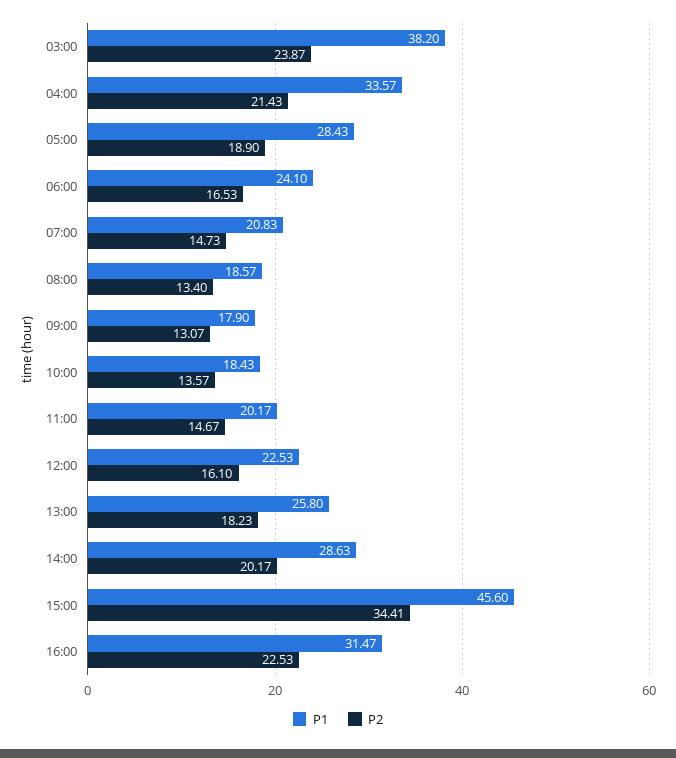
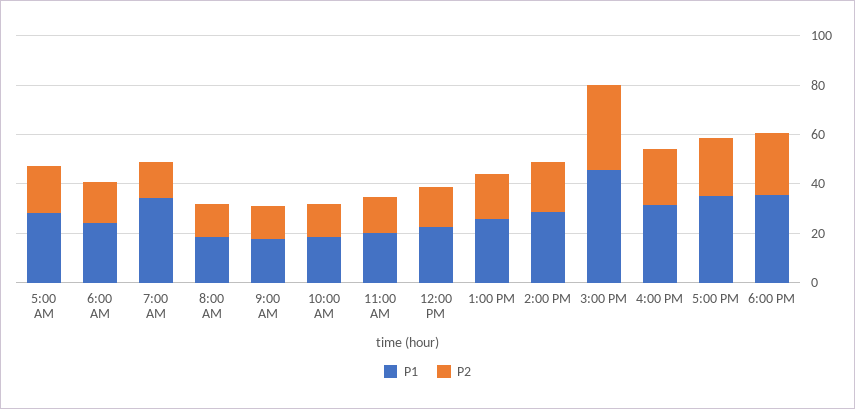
P1, 03:00: 38.2 -> none
P2, 03:00: 23.87 -> none
P1, 04:00: 33.57 -> none
P2, 04:00: 21.43 -> none
P1, 07:00: 20.83 -> 35
P1, 5:00 PM: none -> 35
P2, 5:00 PM: none -> 25
P1, 6:00 PM: none -> 35
P2, 6:00 PM: none -> 25

